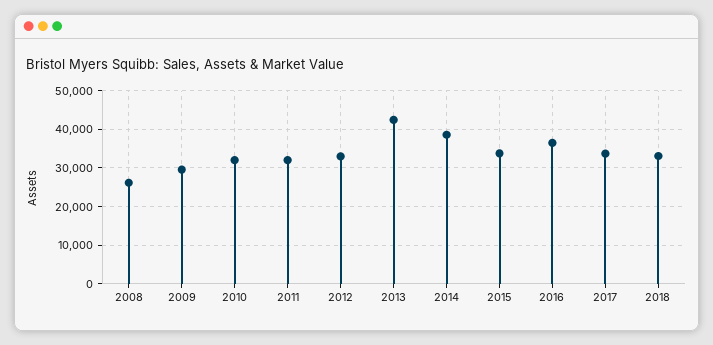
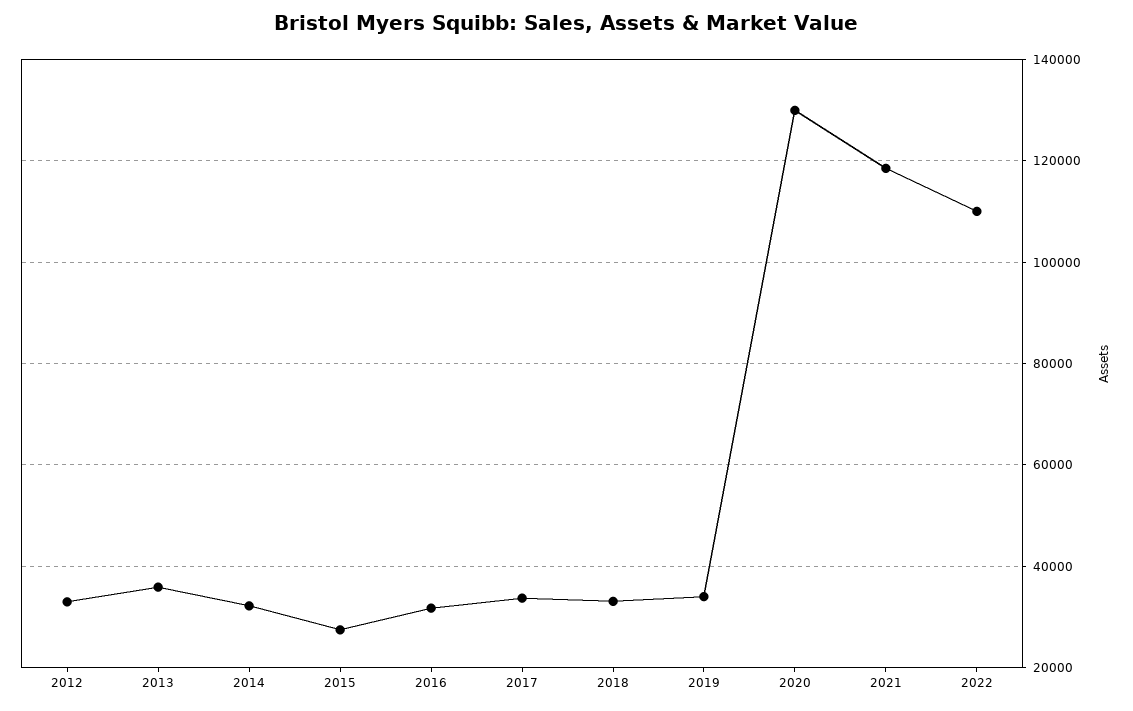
2008: 26000 -> none
2009: 30000 -> none
2010: 32000 -> none
2011: 32000 -> none
2013: 42000 -> 36000
2014: 38000 -> 32000
2015: 34000 -> 28000
2016: 36000 -> 32000
2019: none -> 34000
2020: none -> 130000
2021: none -> 118000
2022: none -> 110000

